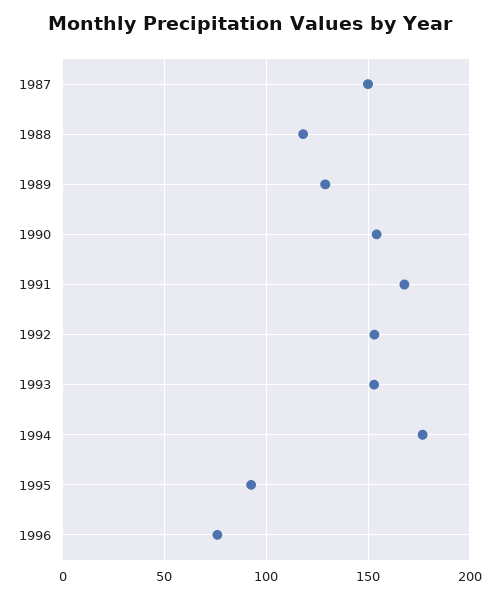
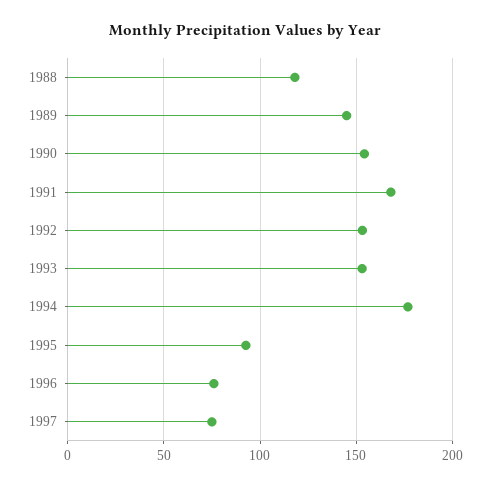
1987: 150 -> none
1989: 130 -> 145
1997: none -> 75

